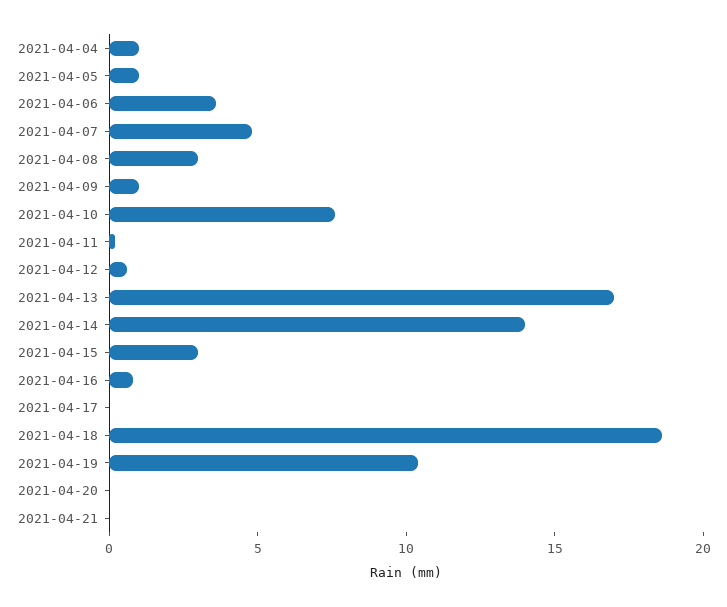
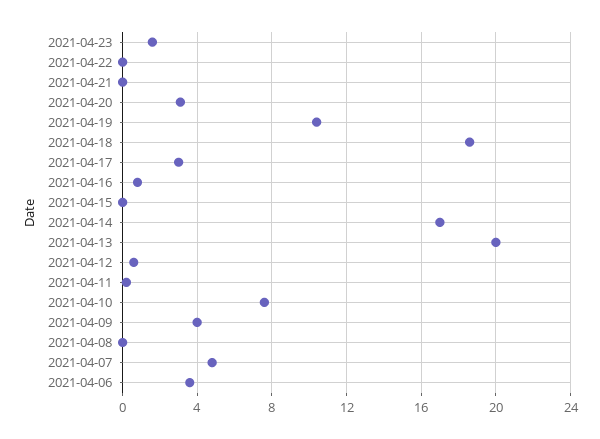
2021-04-04: 1 -> none
2021-04-05: 1 -> none
2021-04-08: 3 -> 0
2021-04-09: 1 -> 4
2021-04-13: 17 -> 20
2021-04-14: 14 -> 17
2021-04-15: 3 -> 0
2021-04-17: 0 -> 3
2021-04-20: 0 -> 3
2021-04-23: none -> 1.5
2021-04-22: none -> 0

